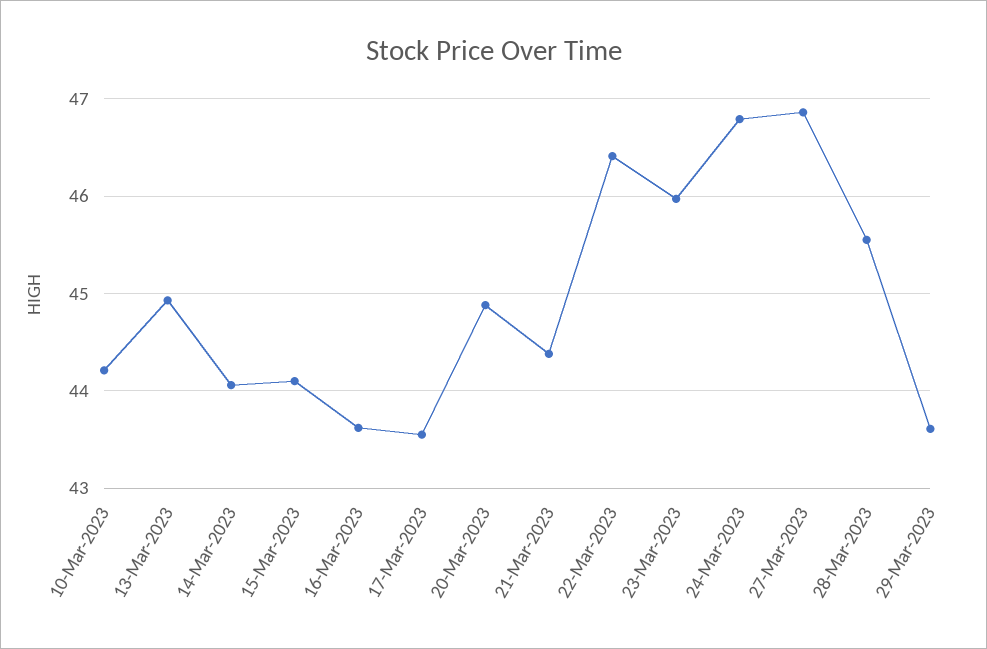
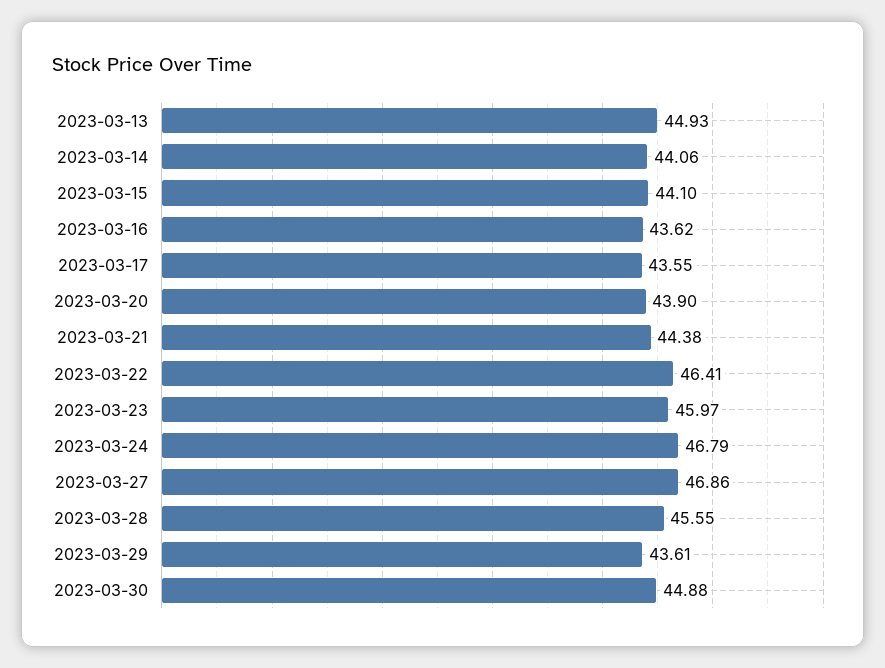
10-Mar-2023: 44.2 -> none
20-Mar-2023: 44.9 -> 43.9
2023-03-30: none -> 44.88

